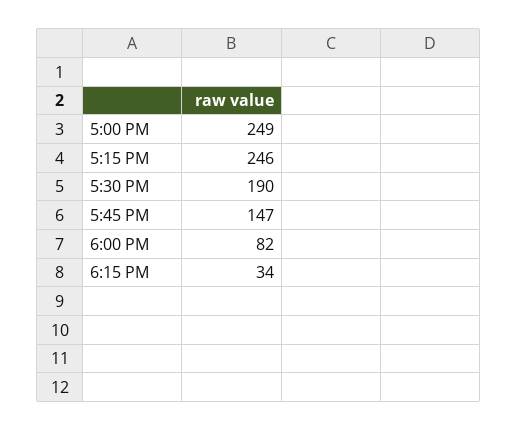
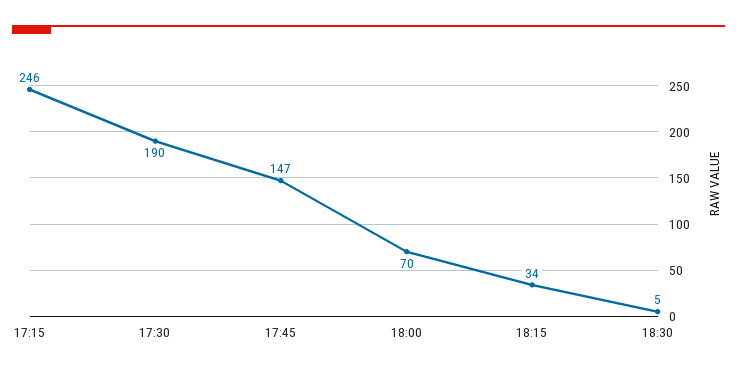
5:00 PM: 249 -> none
6:00 PM: 82 -> 70
18:30: none -> 5

